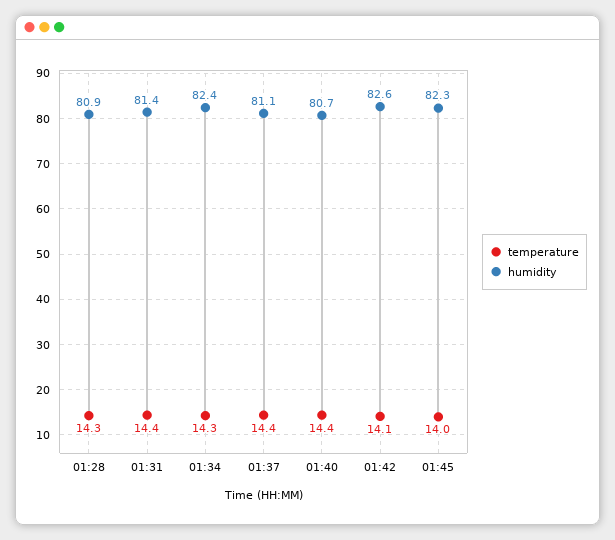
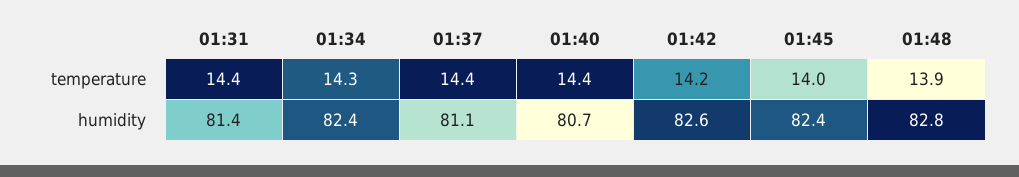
temperature, 01:28: 14.3 -> none
humidity, 01:28: 80.9 -> none
temperature, 01:42: 14.1 -> 14.2
humidity, 01:45: 82.3 -> 82.4
temperature, 01:48: none -> 13.9
humidity, 01:48: none -> 82.8

